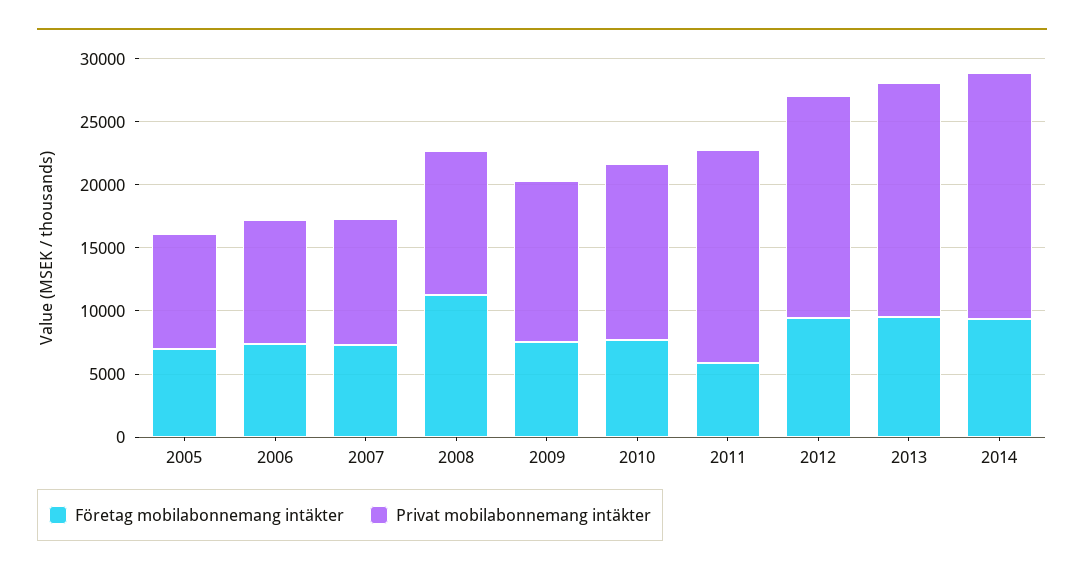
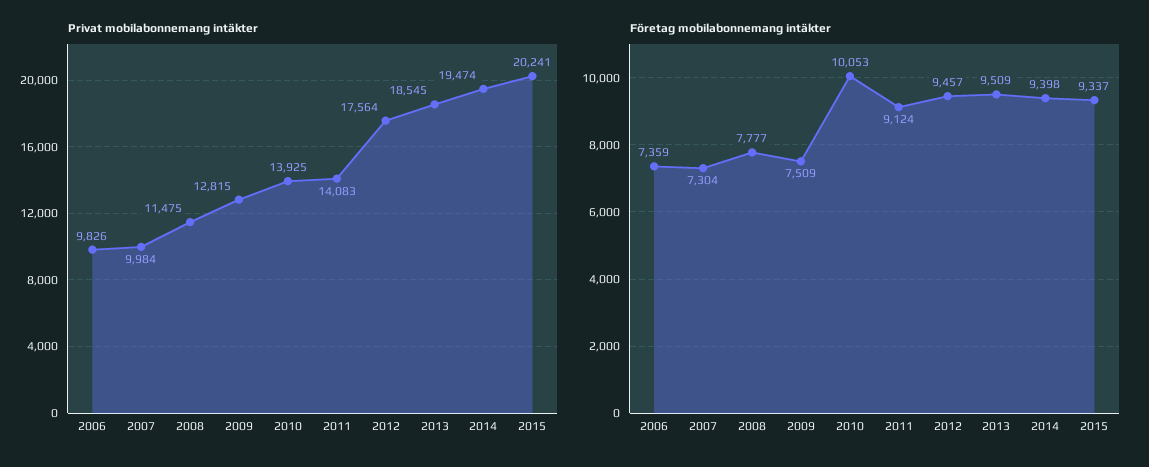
Företag mobilabonnemang intäkter, 2005: 7000 -> none
Privat mobilabonnemang intäkter, 2005: 9000 -> none
Företag mobilabonnemang intäkter, 2008: 11000 -> 7777
Företag mobilabonnemang intäkter, 2010: 8000 -> 10053
Företag mobilabonnemang intäkter, 2011: 6000 -> 9124
Privat mobilabonnemang intäkter, 2011: 17000 -> 14083
Privat mobilabonnemang intäkter, 2015: none -> 20241
Företag mobilabonnemang intäkter, 2015: none -> 9337

